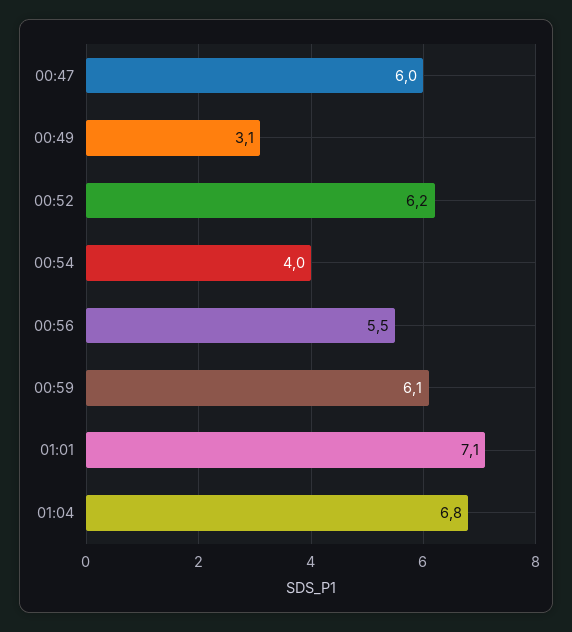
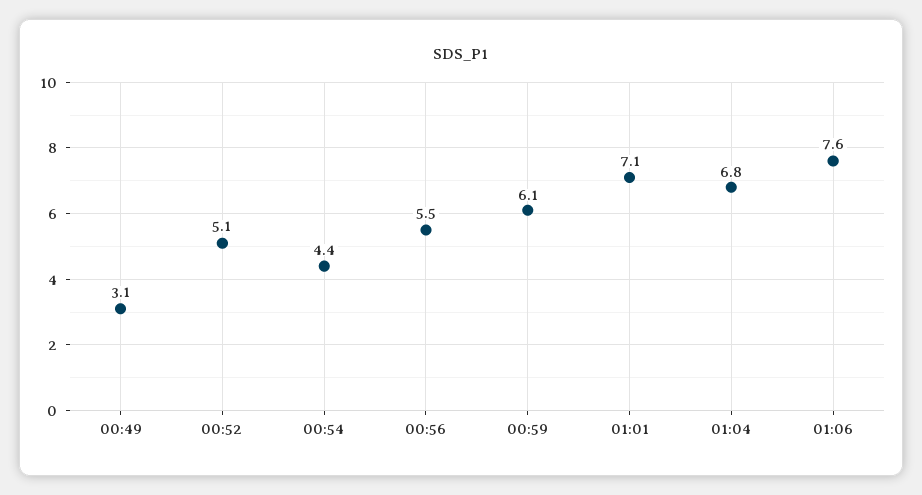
00:47: 6 -> none
00:52: 6.2 -> 5.1
00:54: 4 -> 4.4
01:06: none -> 7.6

